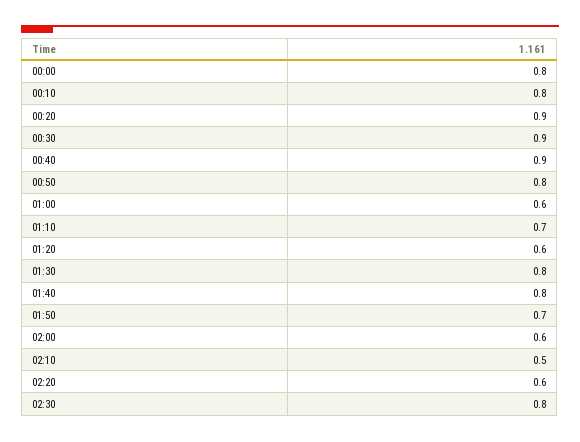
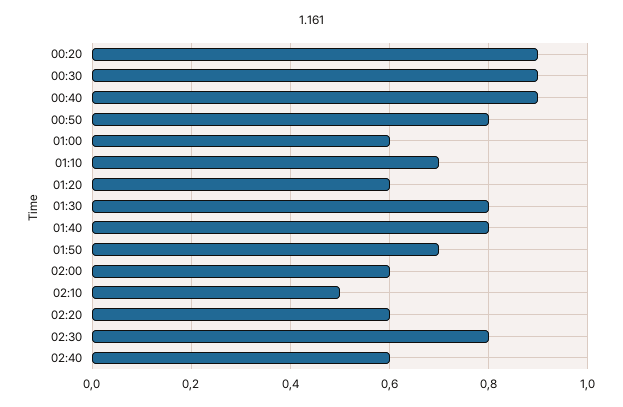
00:00: 0.8 -> none
00:10: 0.8 -> none
02:40: none -> 0.6

